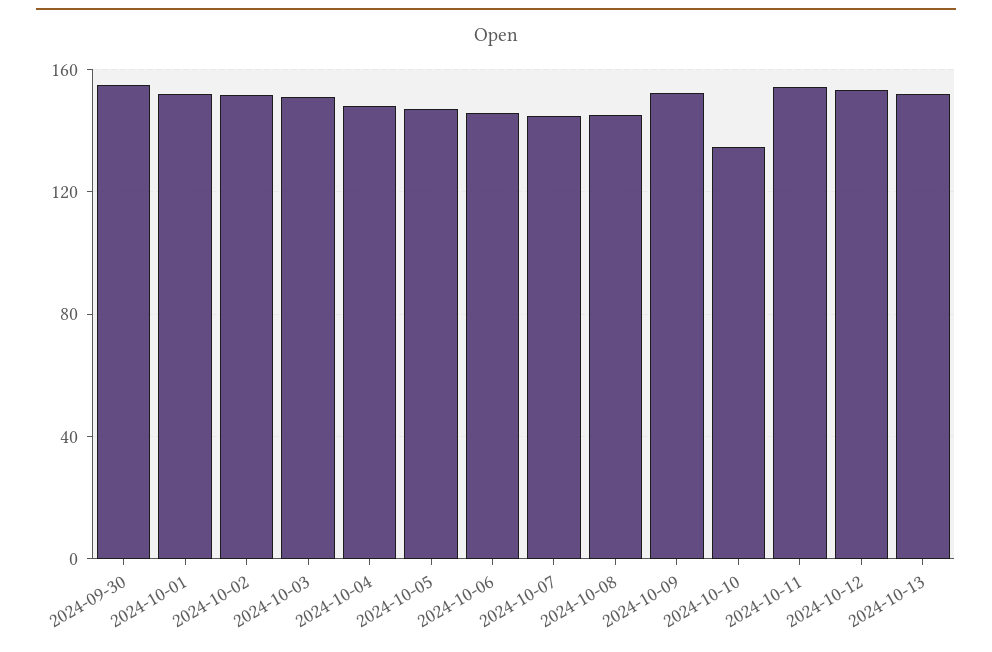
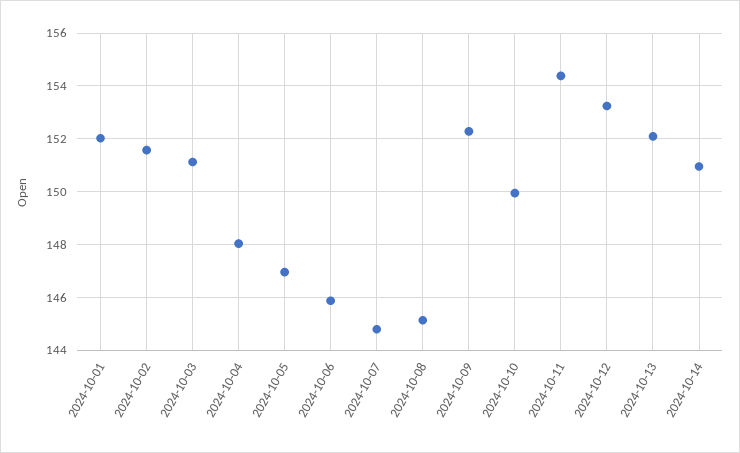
2024-09-30: 155 -> none
2024-10-10: 135 -> 150
2024-10-14: none -> 151

